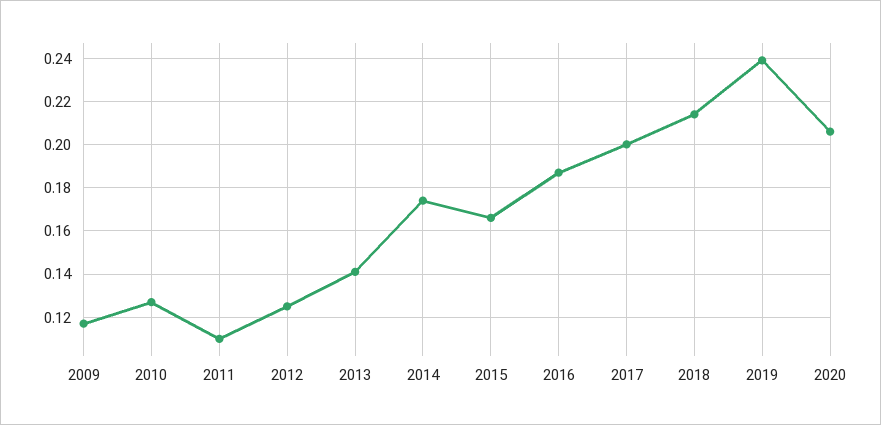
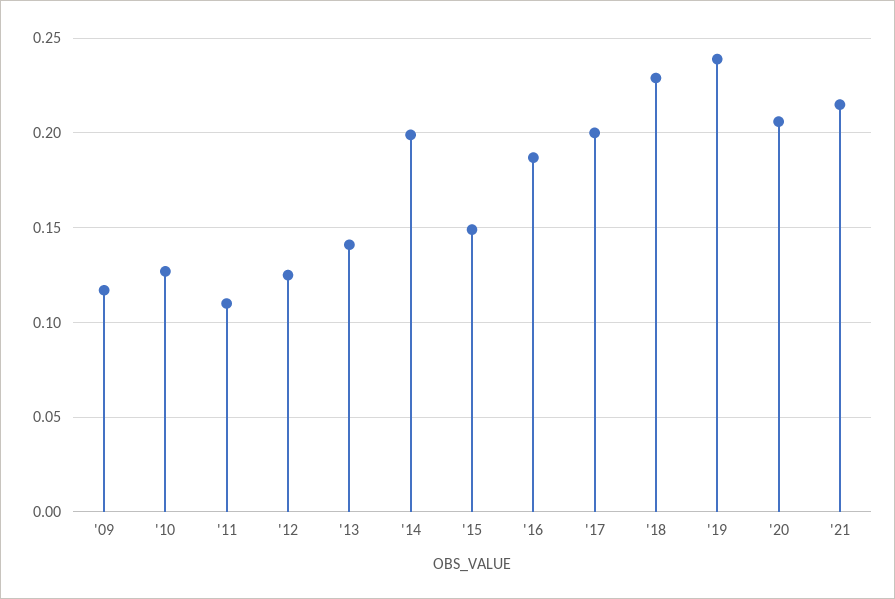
2014: 0.175 -> 0.2
2015: 0.165 -> 0.15
2018: 0.215 -> 0.23
'21: none -> 0.215

